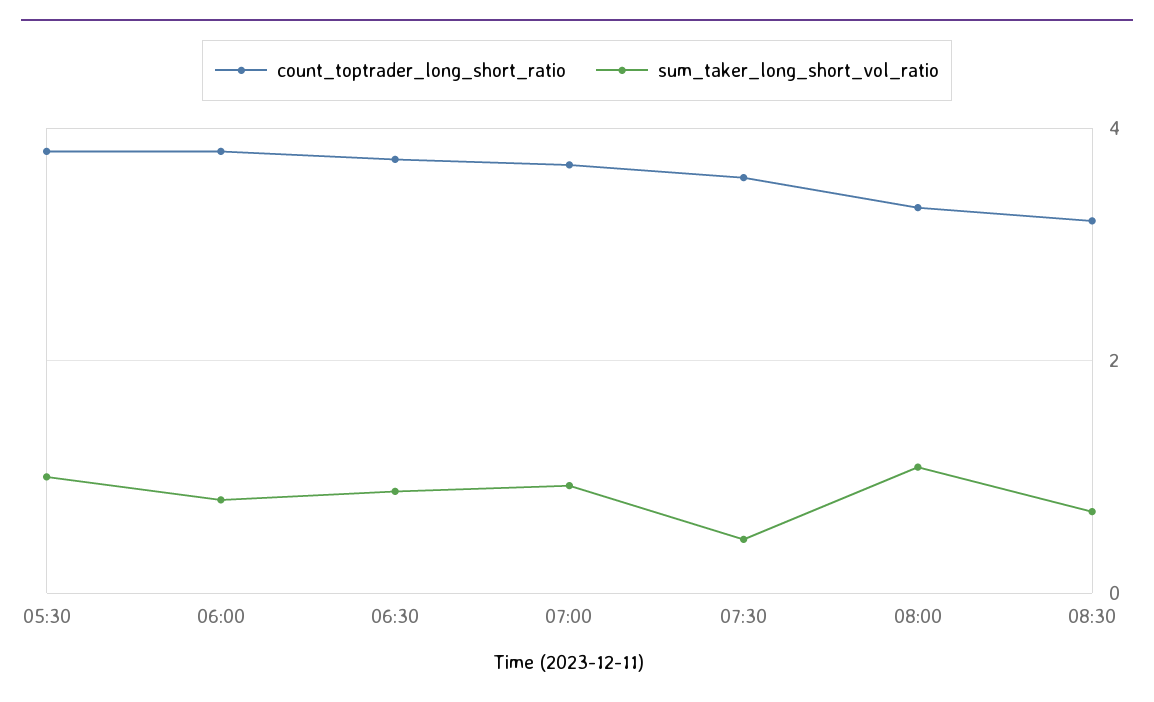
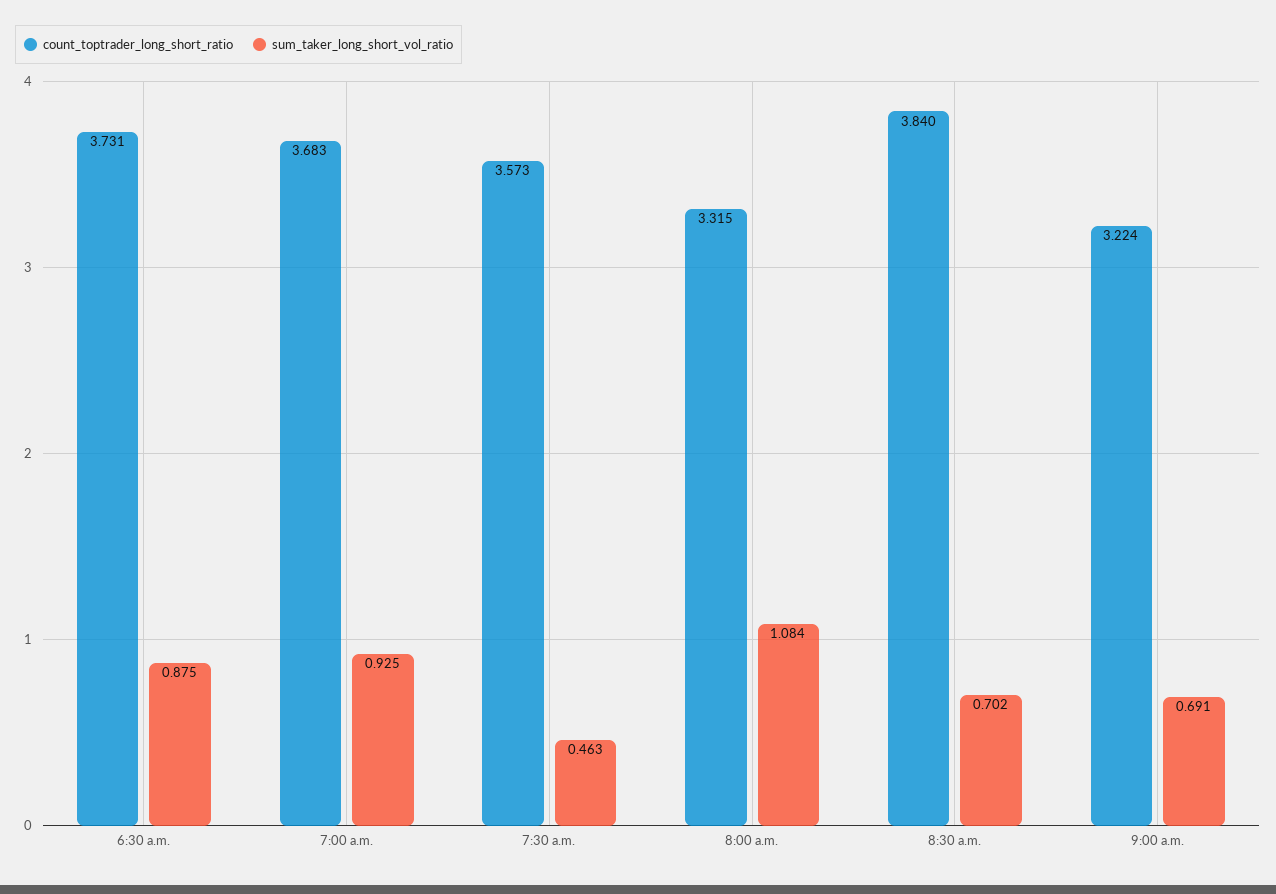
count_toptrader_long_short_ratio, 05:30: 3.8 -> none
sum_taker_long_short_vol_ratio, 05:30: 1 -> none
count_toptrader_long_short_ratio, 06:00: 3.8 -> none
sum_taker_long_short_vol_ratio, 06:00: 0.8 -> none
count_toptrader_long_short_ratio, 08:30: 3.2 -> 3.84
count_toptrader_long_short_ratio, 9:00 a.m.: none -> 3.224
sum_taker_long_short_vol_ratio, 9:00 a.m.: none -> 0.691

